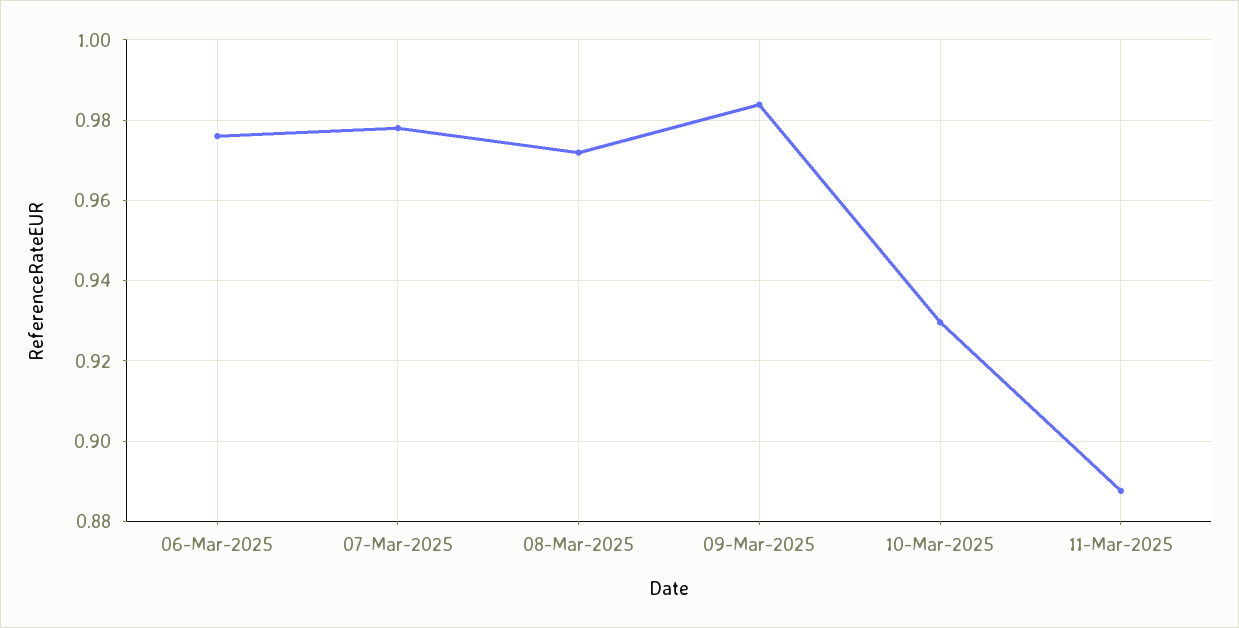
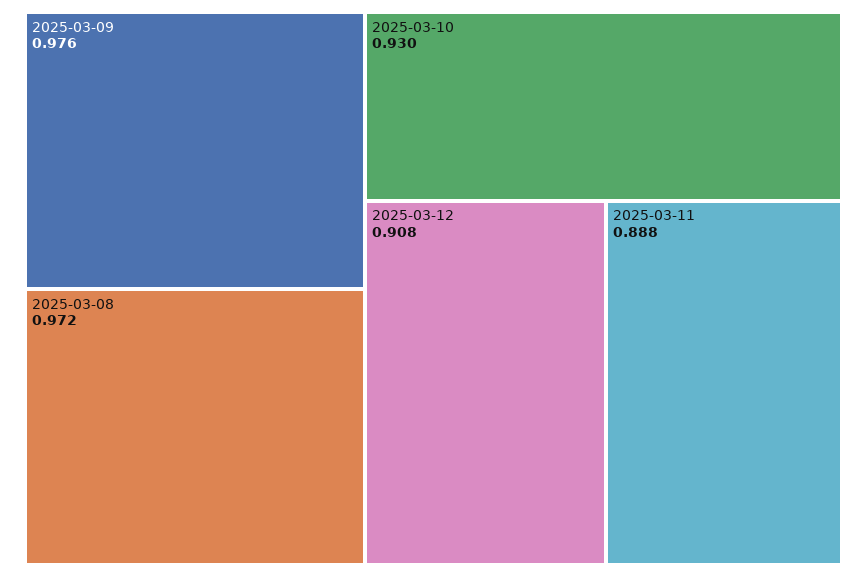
06-Mar-2025: 0.976 -> none
07-Mar-2025: 0.978 -> none
09-Mar-2025: 0.984 -> 0.976
2025-03-12: none -> 0.908

